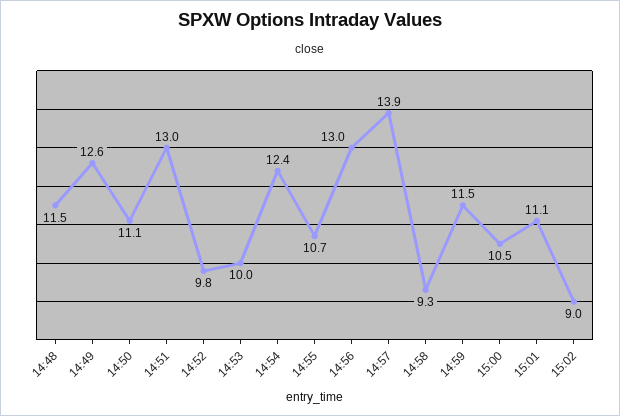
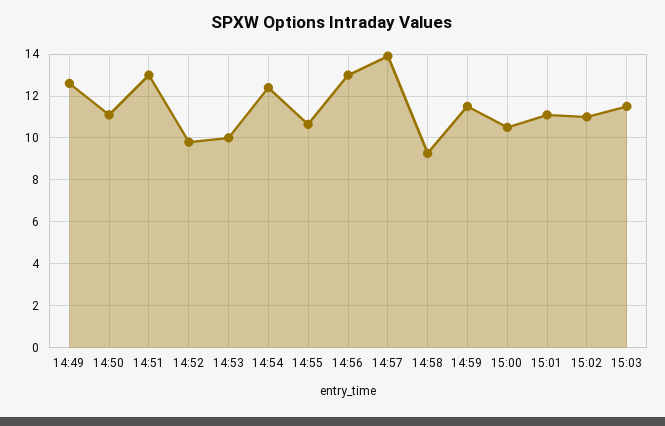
14:48: 11.5 -> none
15:02: 9 -> 11
15:03: none -> 11.5

